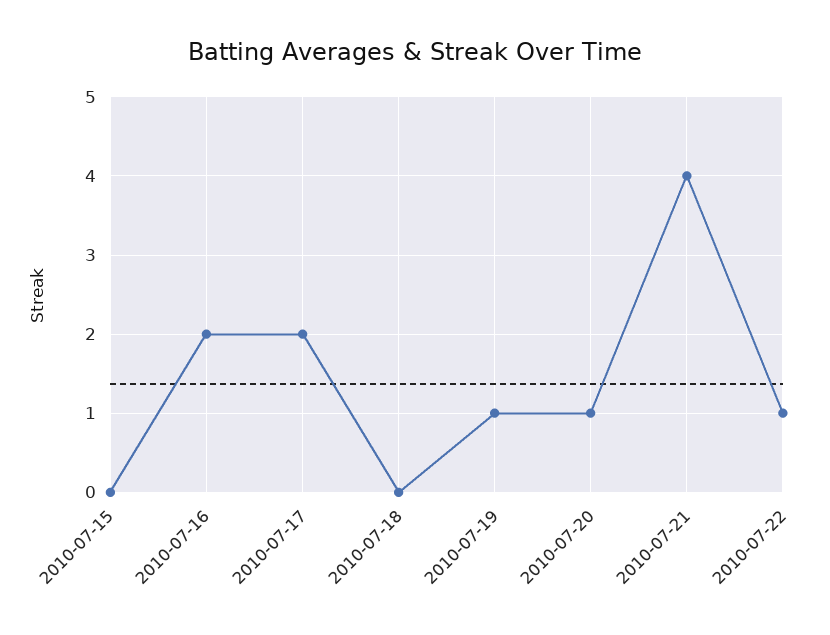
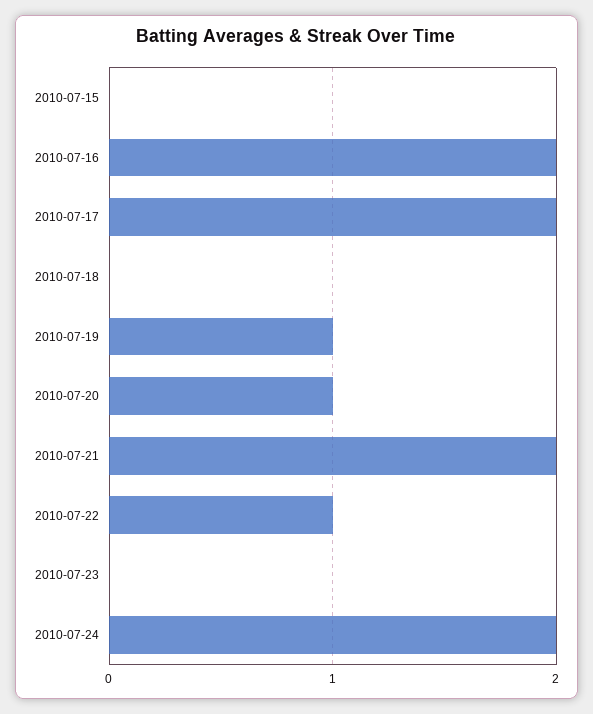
2010-07-21: 4 -> 2
2010-07-23: none -> 0
2010-07-24: none -> 2

